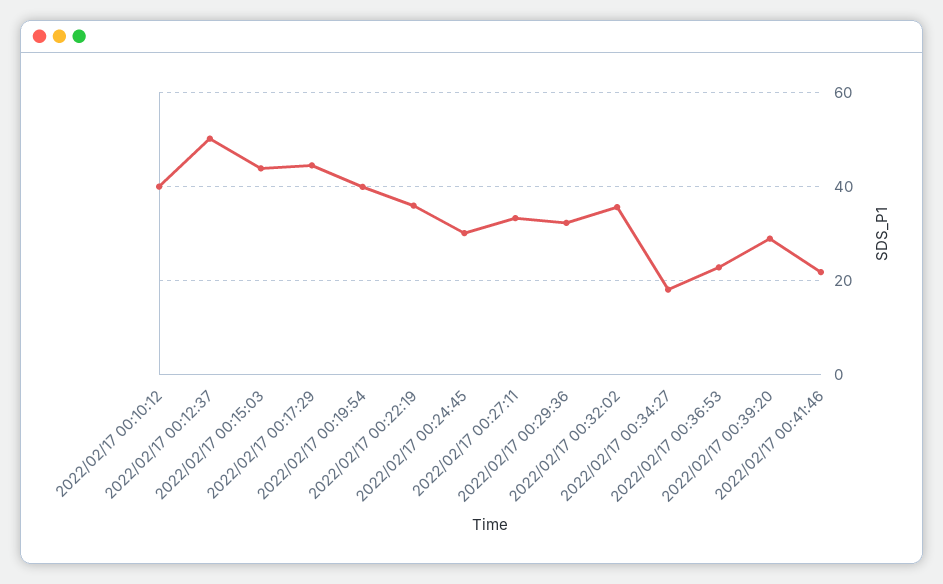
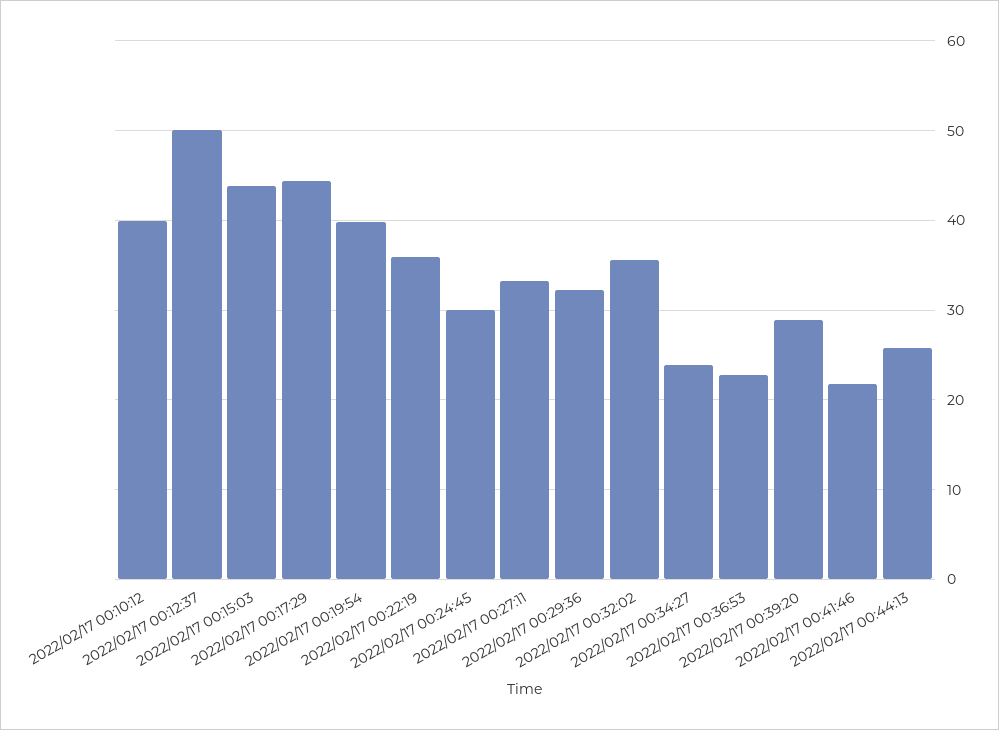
2022/02/17 00:34:27: 18 -> 24
2022/02/17 00:44:13: none -> 26

